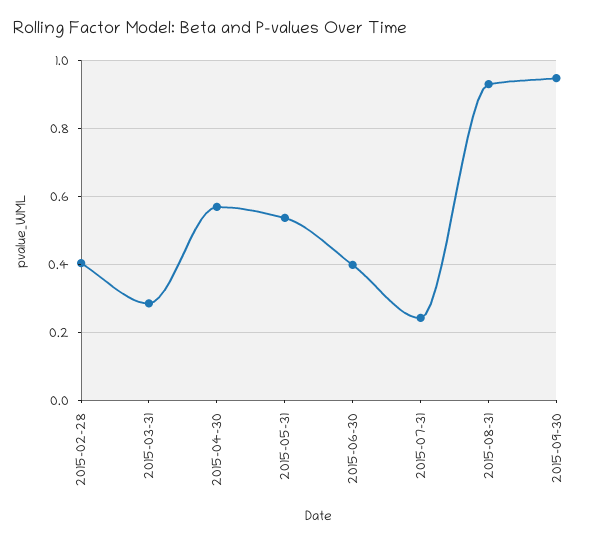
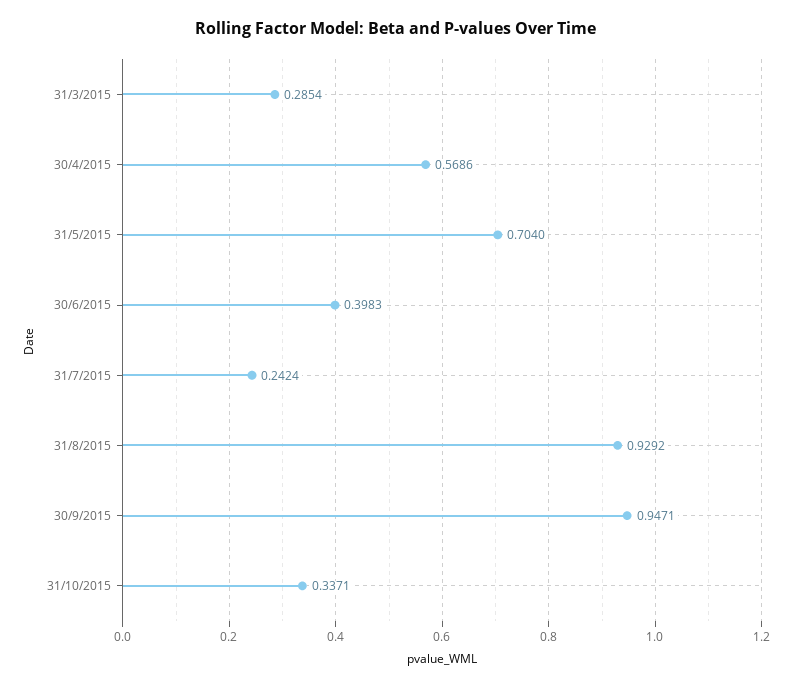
2015-02-28: 0.4 -> none
2015-05-31: 0.54 -> 0.704
31/10/2015: none -> 0.3371

